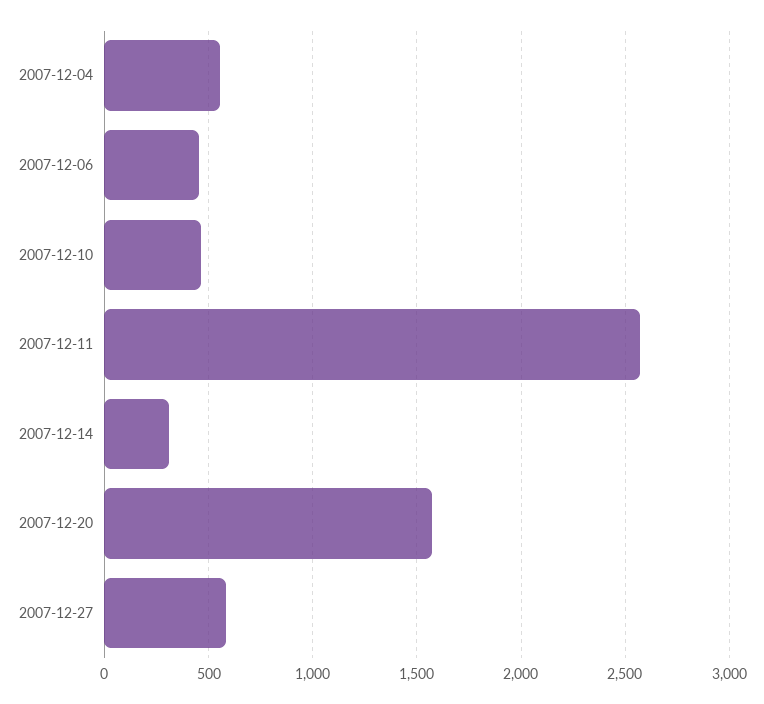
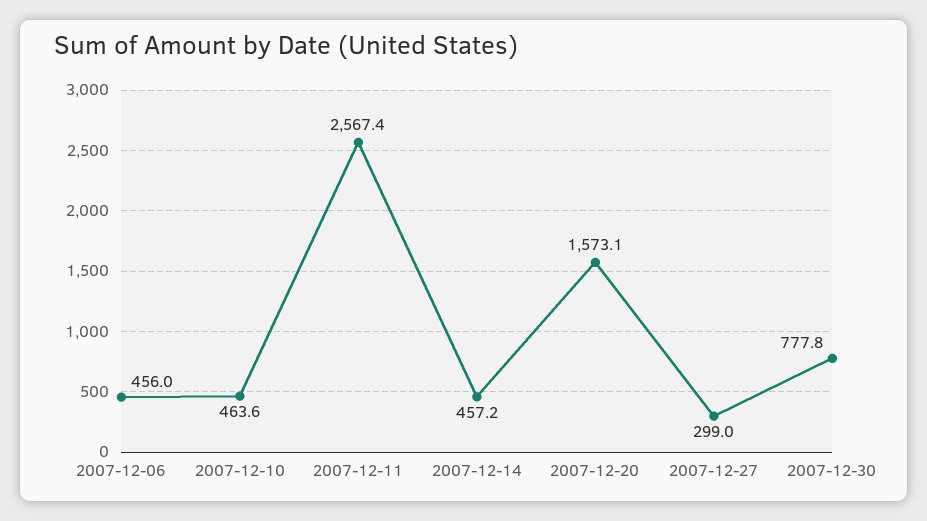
2007-12-04: 550 -> none
2007-12-14: 300 -> 457.2
2007-12-27: 600 -> 299
2007-12-30: none -> 777.8

